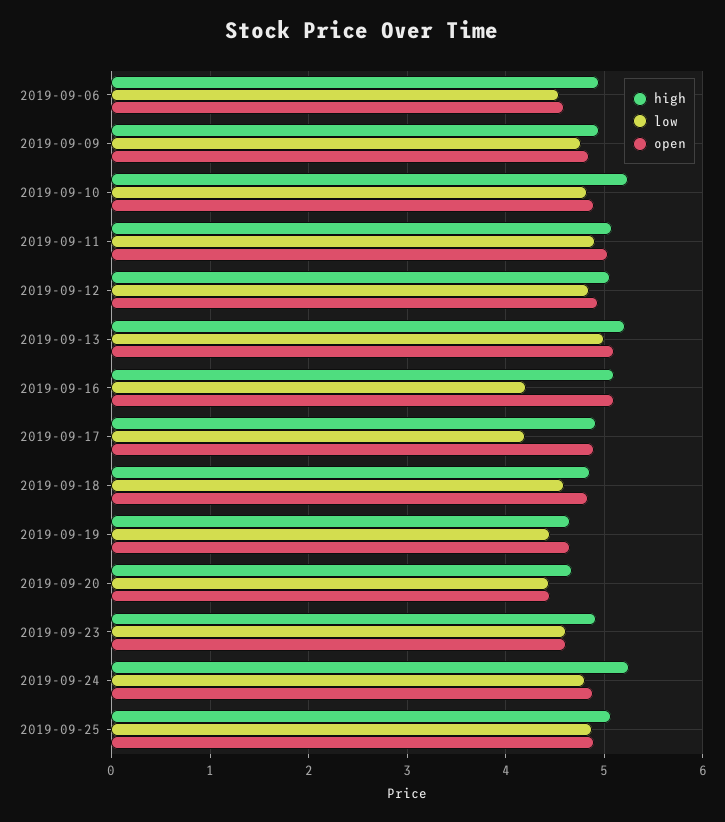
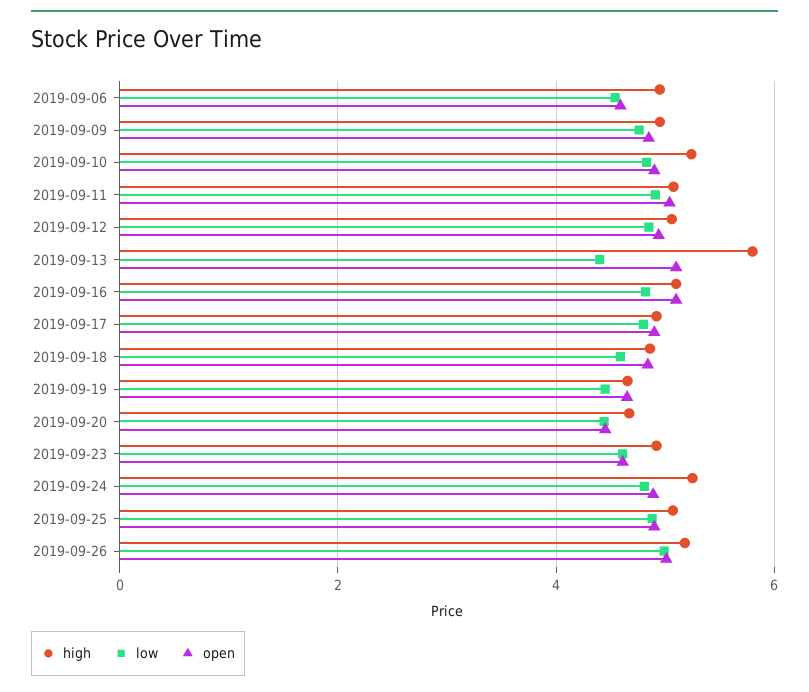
high, 2019-09-13: 5.2 -> 5.8
low, 2019-09-13: 5 -> 4.4
low, 2019-09-16: 4.2 -> 4.8
low, 2019-09-17: 4.2 -> 4.8
high, 2019-09-26: none -> 5.2
low, 2019-09-26: none -> 5
open, 2019-09-26: none -> 5

